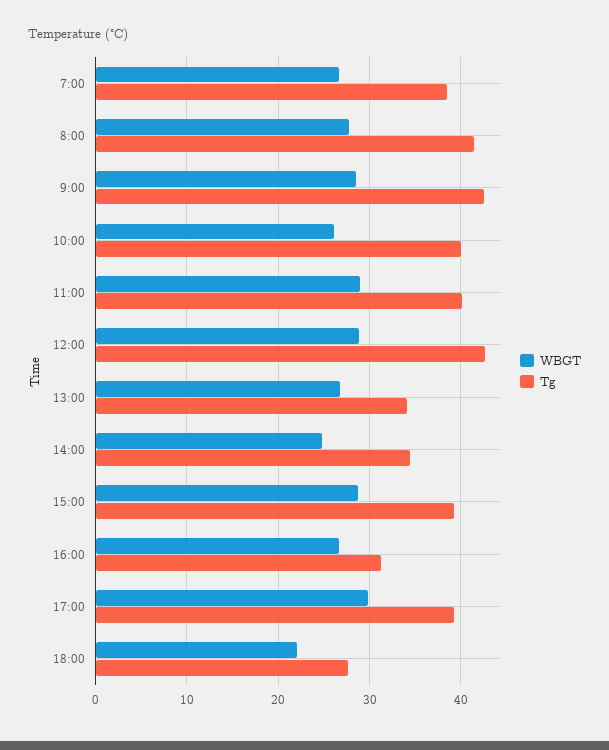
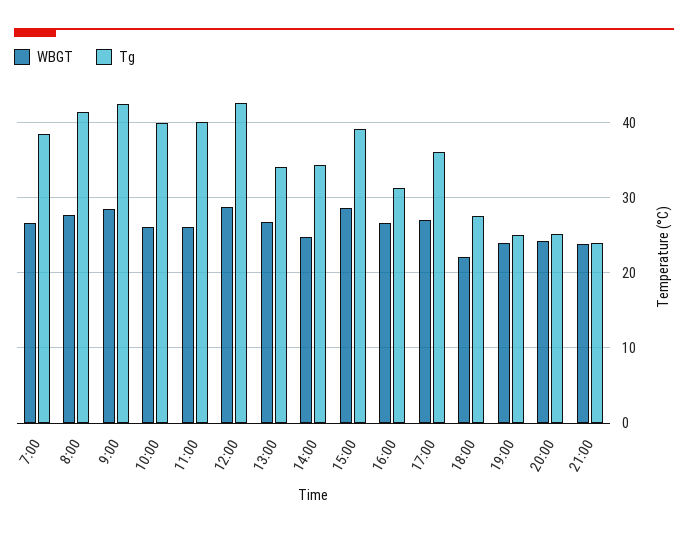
WBGT, 11:00: 29 -> 26
WBGT, 17:00: 30 -> 27
Tg, 17:00: 39 -> 36
WBGT, 19:00: none -> 24
Tg, 19:00: none -> 25
WBGT, 20:00: none -> 24
Tg, 20:00: none -> 25
WBGT, 21:00: none -> 24
Tg, 21:00: none -> 24

